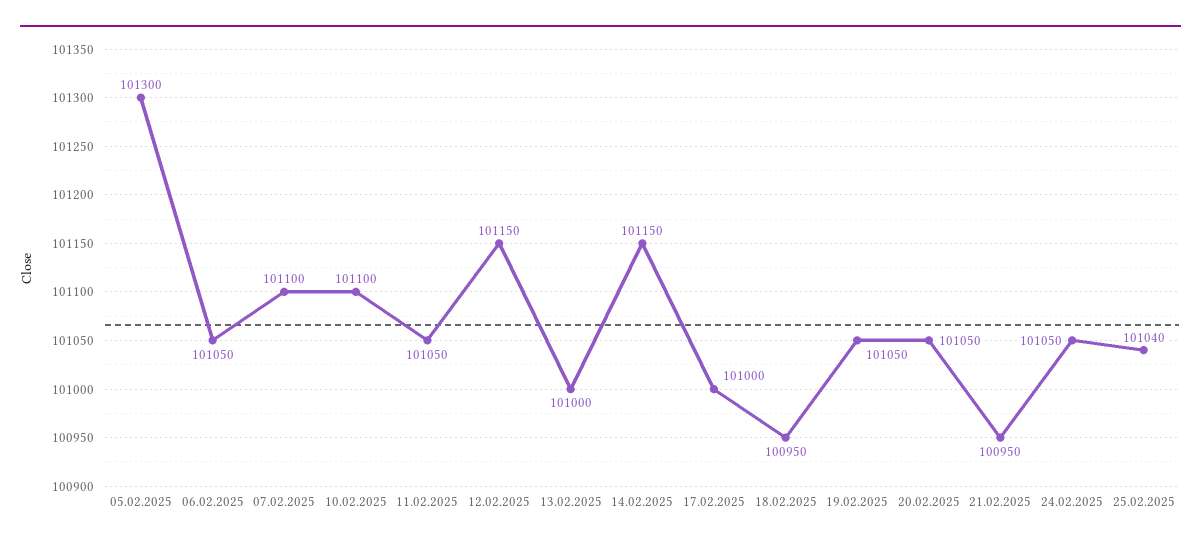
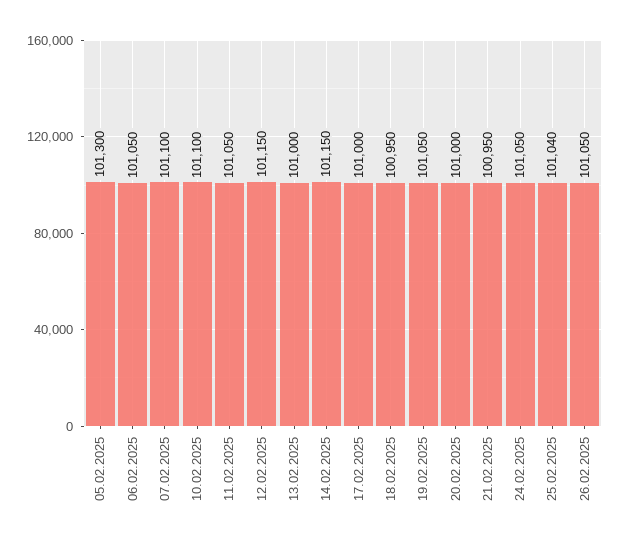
20.02.2025: 101050 -> 101000
26.02.2025: none -> 101050

